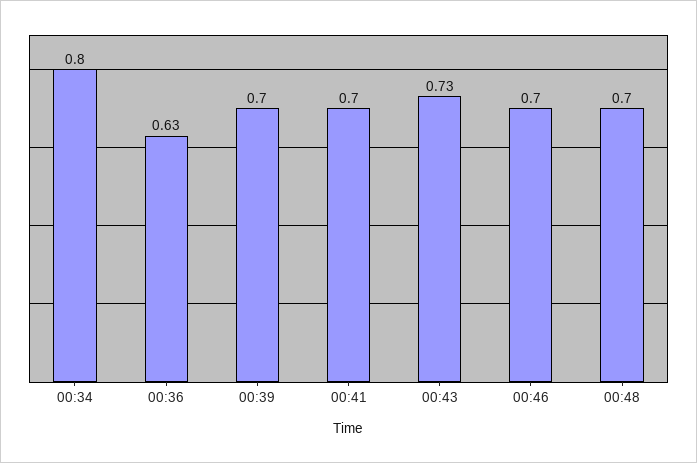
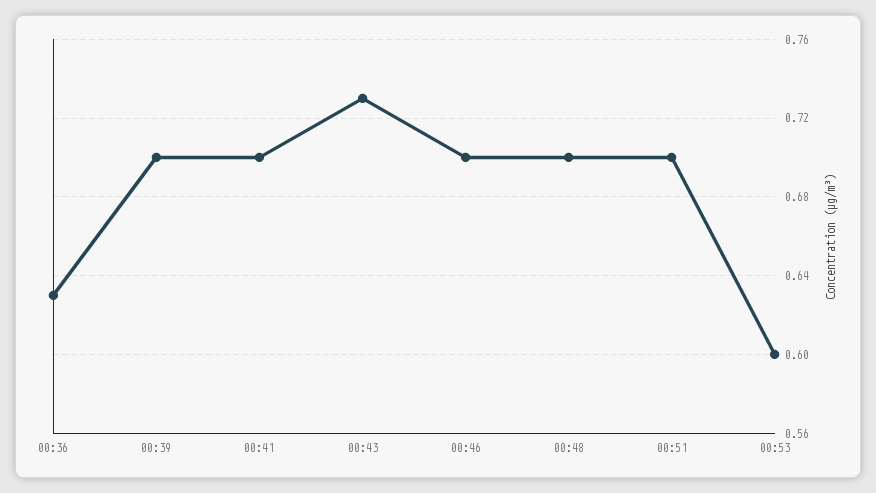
00:34: 0.8 -> none
00:51: none -> 0.7
00:53: none -> 0.6

